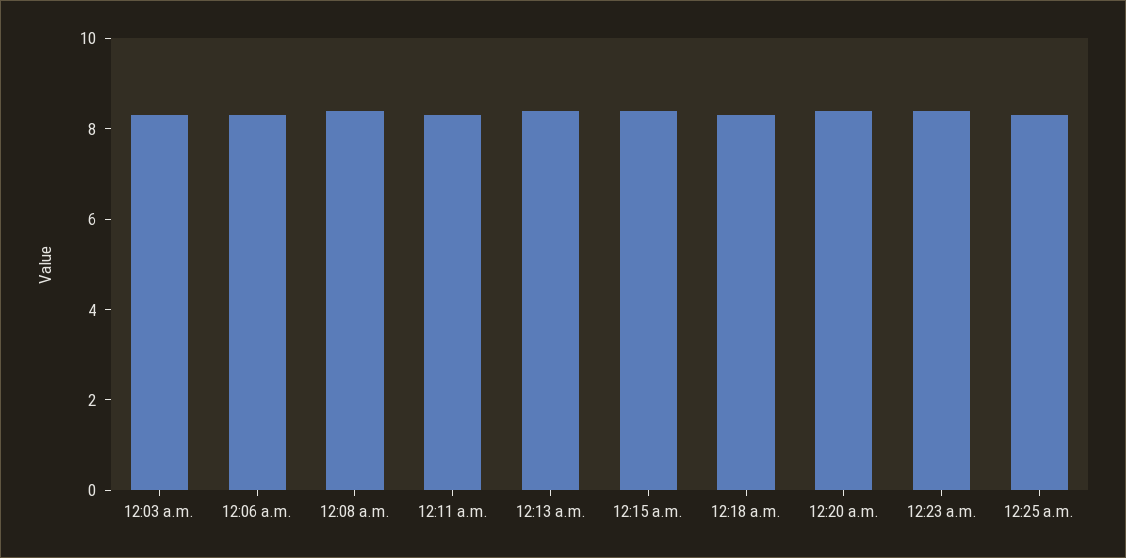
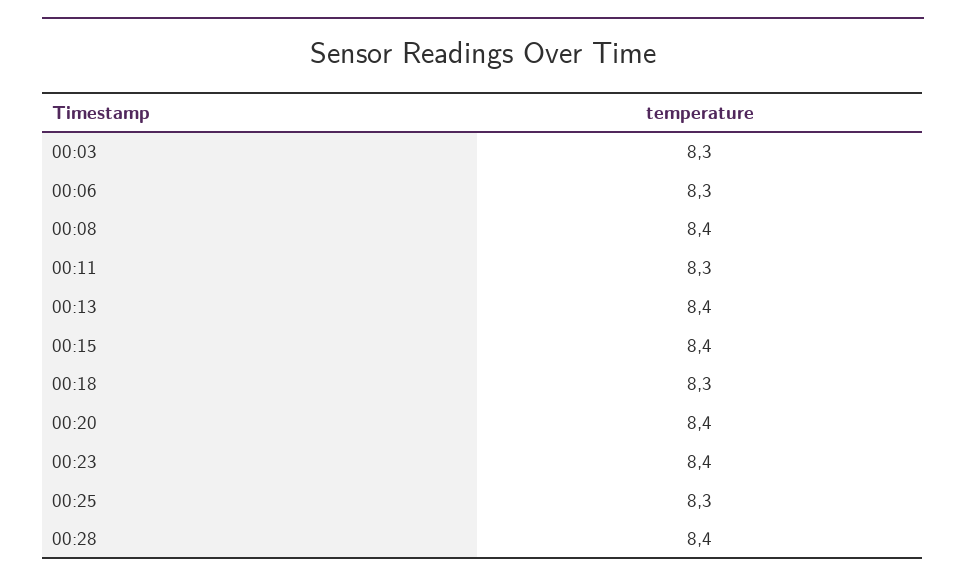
00:28: none -> 8.4

